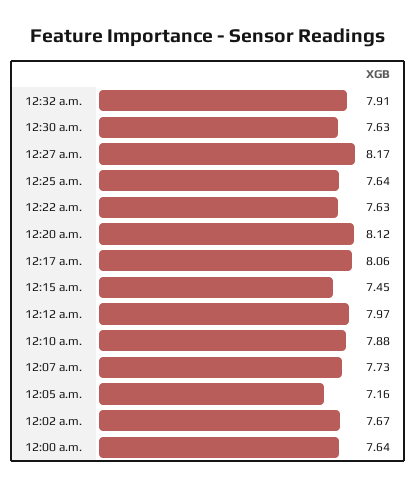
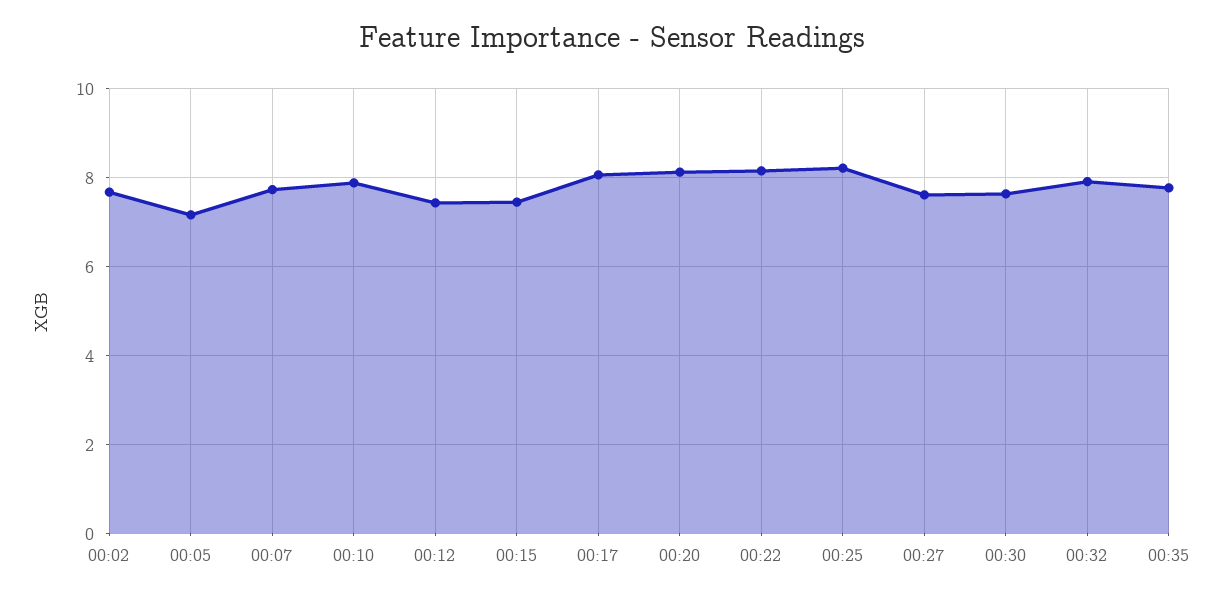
12:27 a.m.: 8.17 -> 7.6
12:25 a.m.: 7.64 -> 8.2
12:22 a.m.: 7.63 -> 8.2
12:12 a.m.: 7.97 -> 7.4
12:00 a.m.: 7.64 -> none
00:35: none -> 7.8

